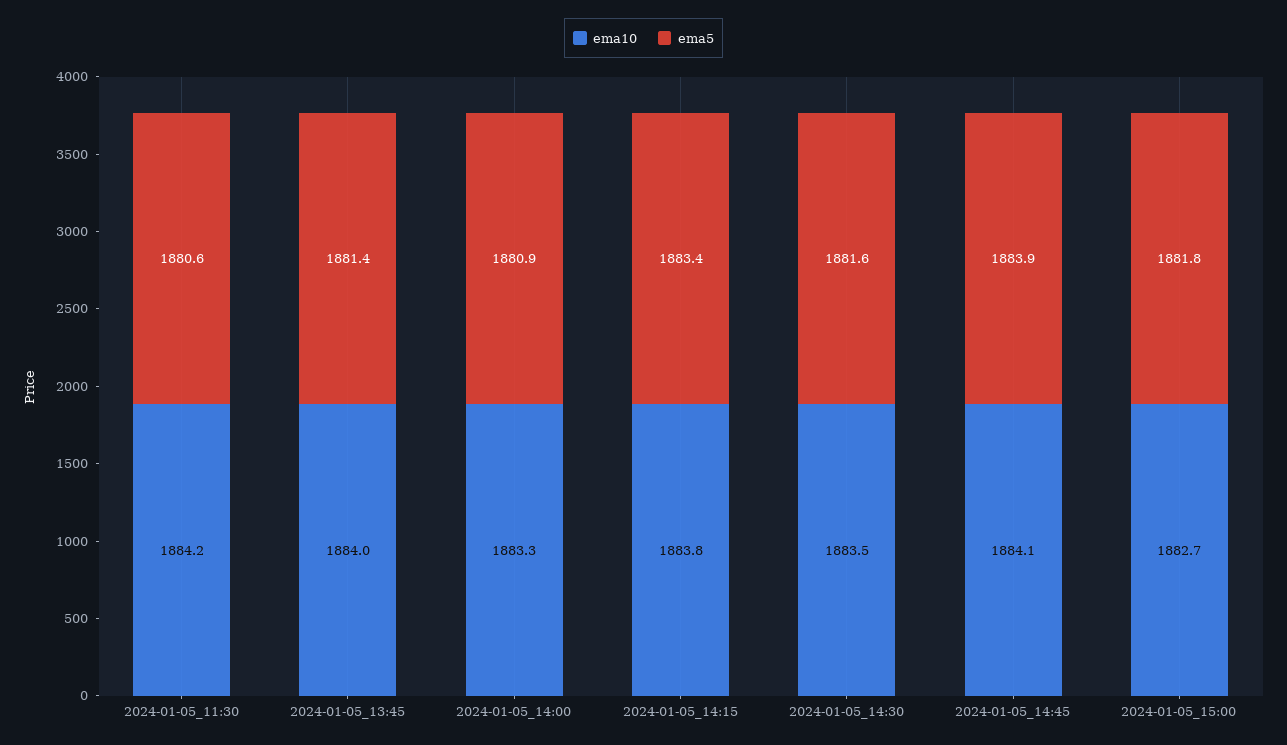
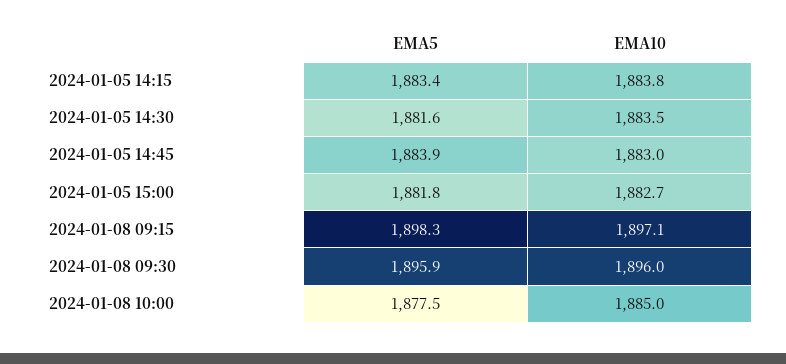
ema10, 2024-01-05_11:30: 1884.2 -> none
ema5, 2024-01-05_11:30: 1880.6 -> none
ema10, 2024-01-05_13:45: 1884 -> none
ema5, 2024-01-05_13:45: 1881.4 -> none
ema10, 2024-01-05_14:00: 1883.3 -> none
ema5, 2024-01-05_14:00: 1880.9 -> none
ema10, 2024-01-05_14:45: 1884.1 -> 1883
ema5, 2024-01-08 09:15: none -> 1898.3
ema10, 2024-01-08 09:15: none -> 1897.1
ema5, 2024-01-08 09:30: none -> 1895.9
ema10, 2024-01-08 09:30: none -> 1896
ema5, 2024-01-08 10:00: none -> 1877.5
ema10, 2024-01-08 10:00: none -> 1885

